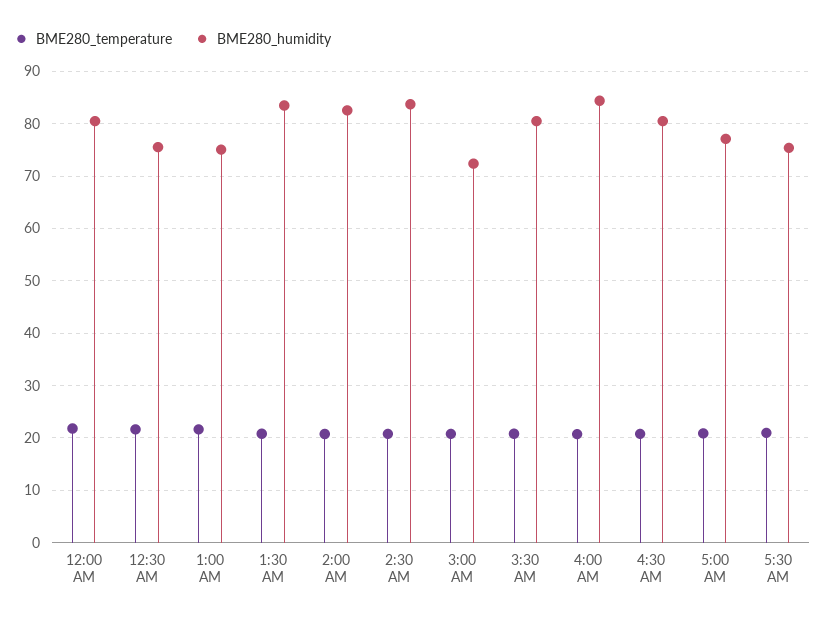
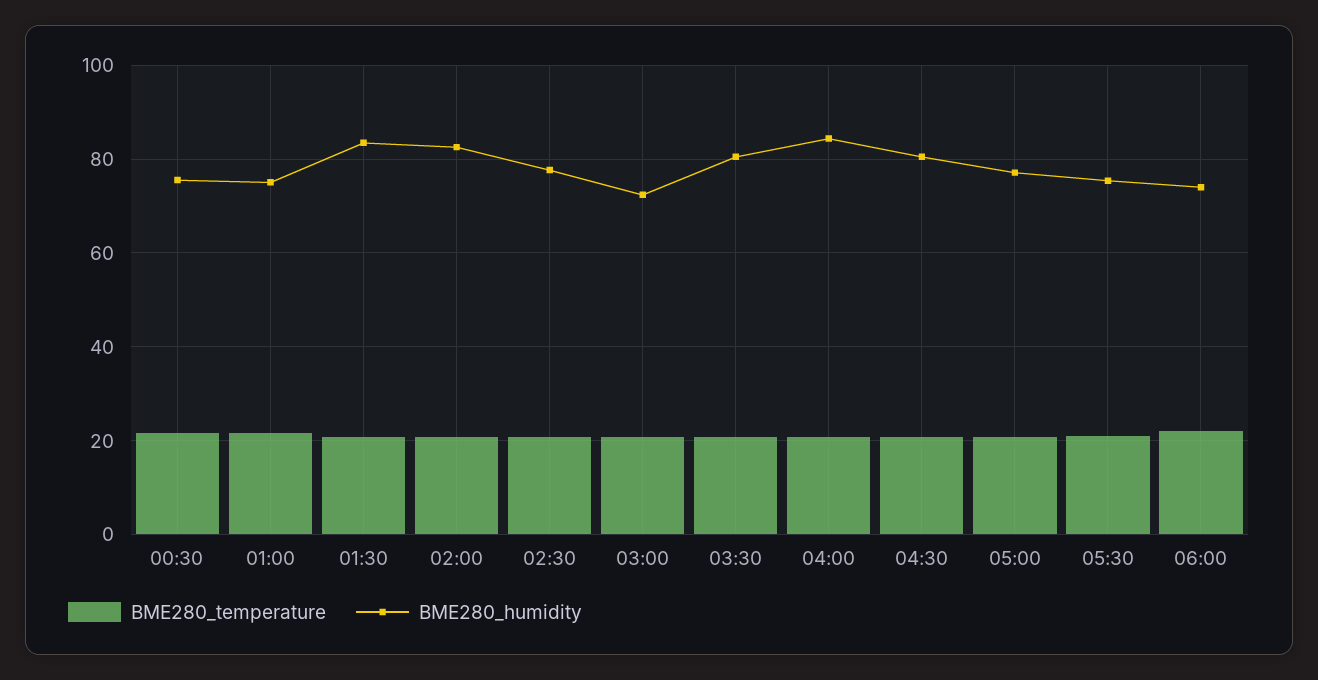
BME280_temperature, 12:00 AM: 22 -> none
BME280_humidity, 12:00 AM: 80 -> none
BME280_humidity, 2:30 AM: 84 -> 78
BME280_temperature, 06:00: none -> 22
BME280_humidity, 06:00: none -> 74

